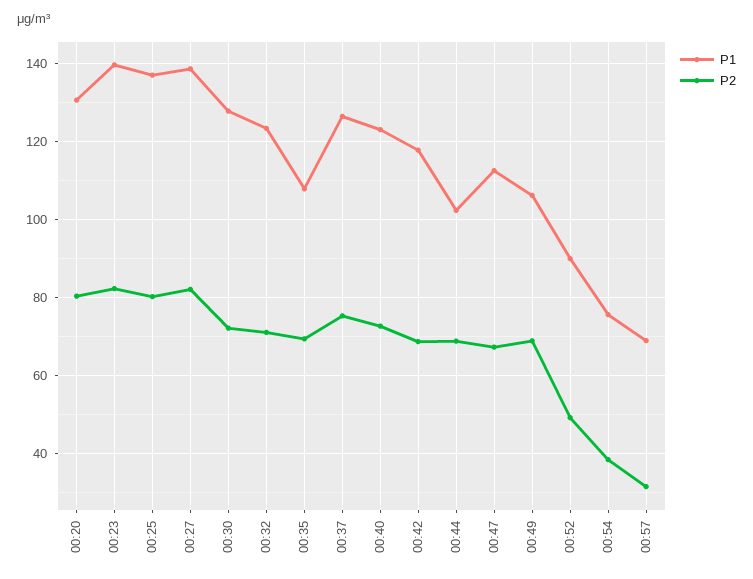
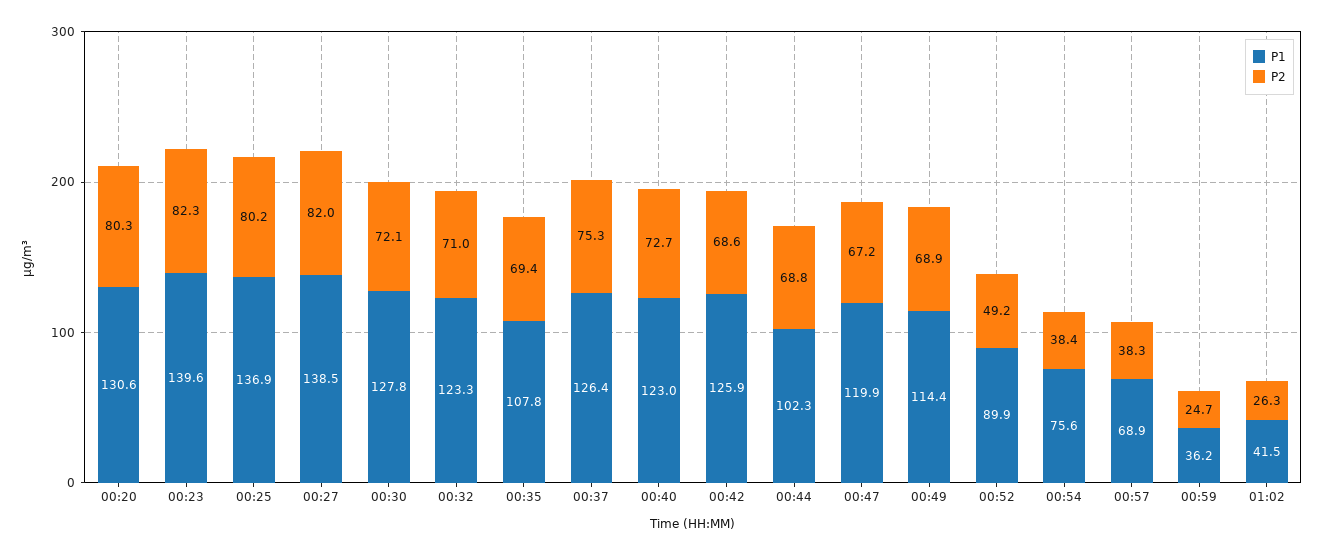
P1, 00:42: 118 -> 125.9
P1, 00:47: 112 -> 119.9
P1, 00:49: 106 -> 114.4
P2, 00:57: 32 -> 38.3
P1, 00:59: none -> 36.2
P2, 00:59: none -> 24.7
P1, 01:02: none -> 41.5
P2, 01:02: none -> 26.3

